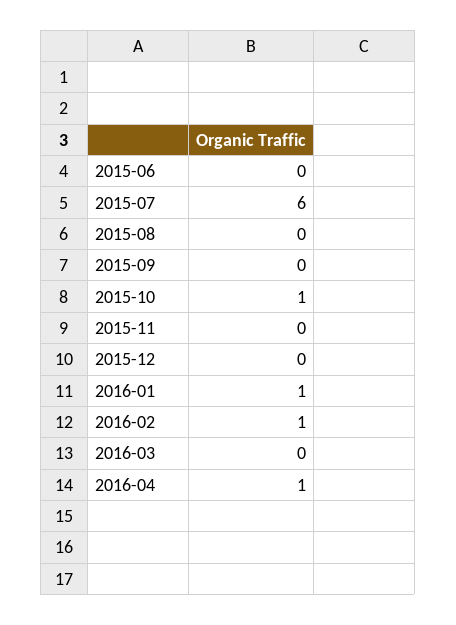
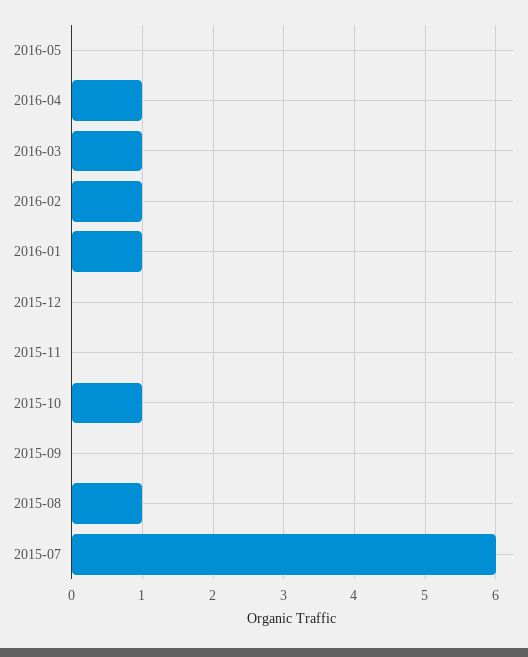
2015-06: 0 -> none
2015-08: 0 -> 1
2016-03: 0 -> 1
2016-05: none -> 0

